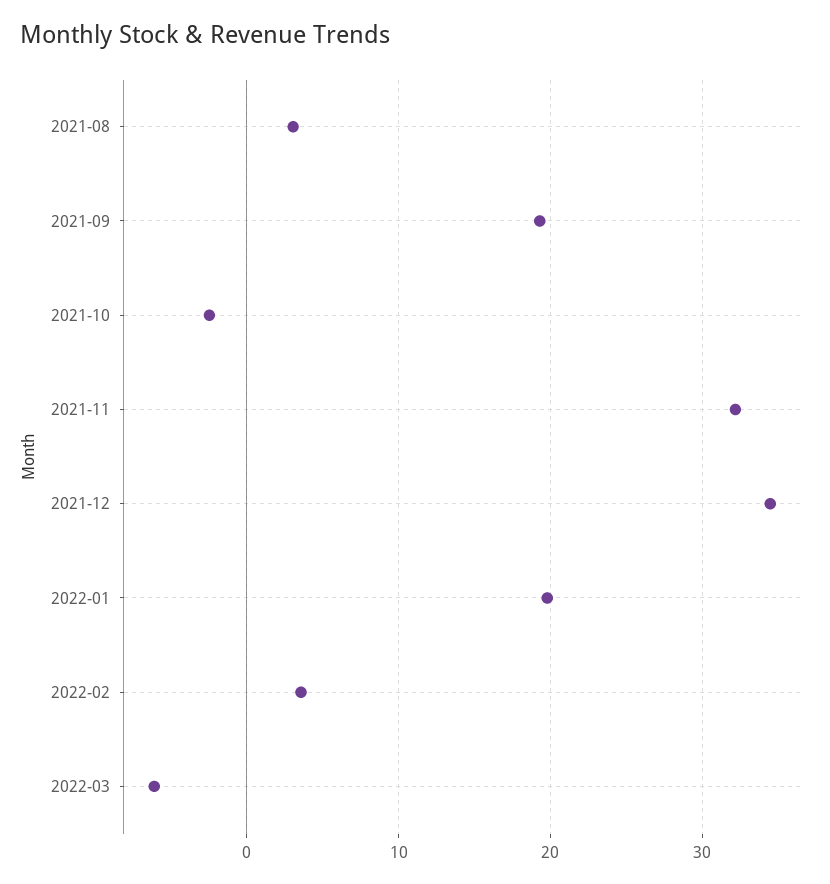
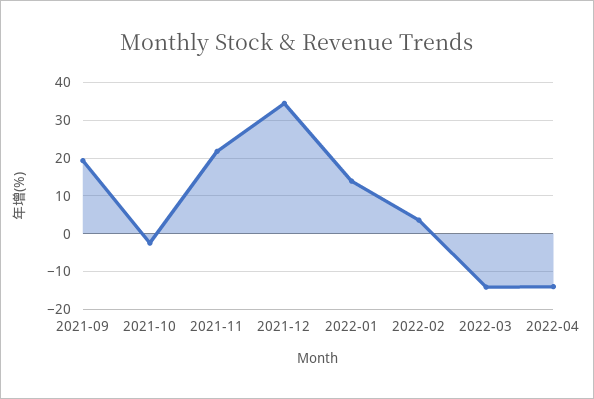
2021-08: 3 -> none
2021-11: 32 -> 22
2022-01: 20 -> 14
2022-03: -6 -> -14
2022-04: none -> -14

